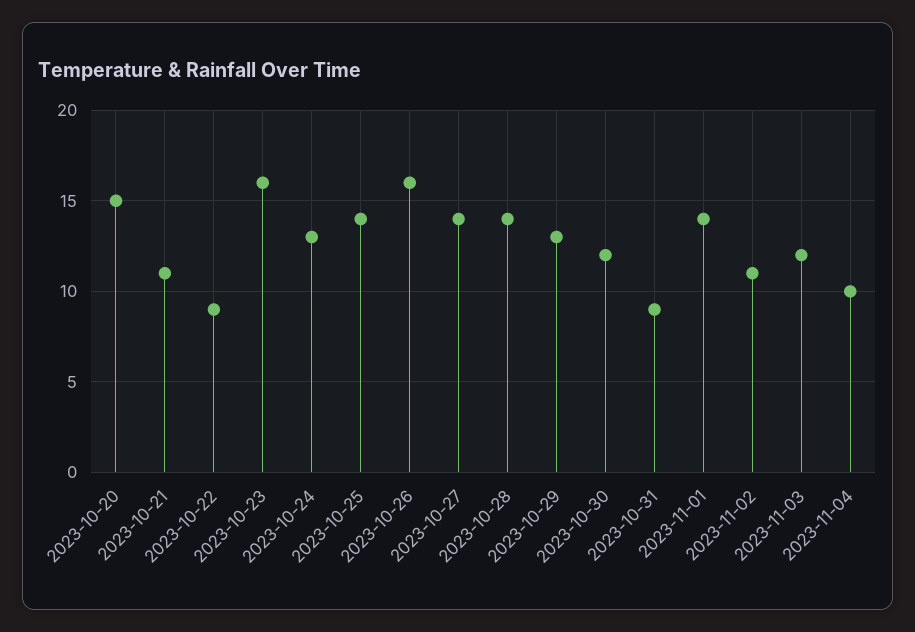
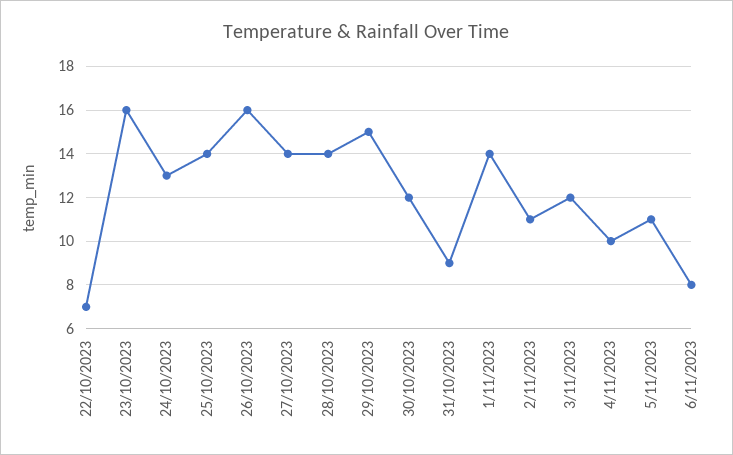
2023-10-20: 15 -> none
2023-10-21: 11 -> none
2023-10-22: 9 -> 7
2023-10-29: 13 -> 15
5/11/2023: none -> 11
6/11/2023: none -> 8

